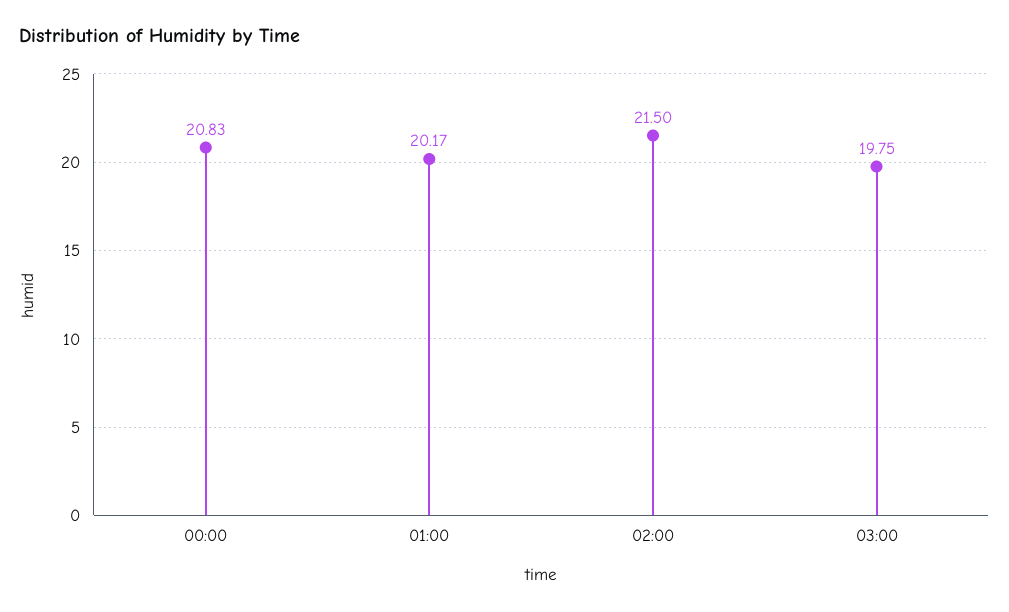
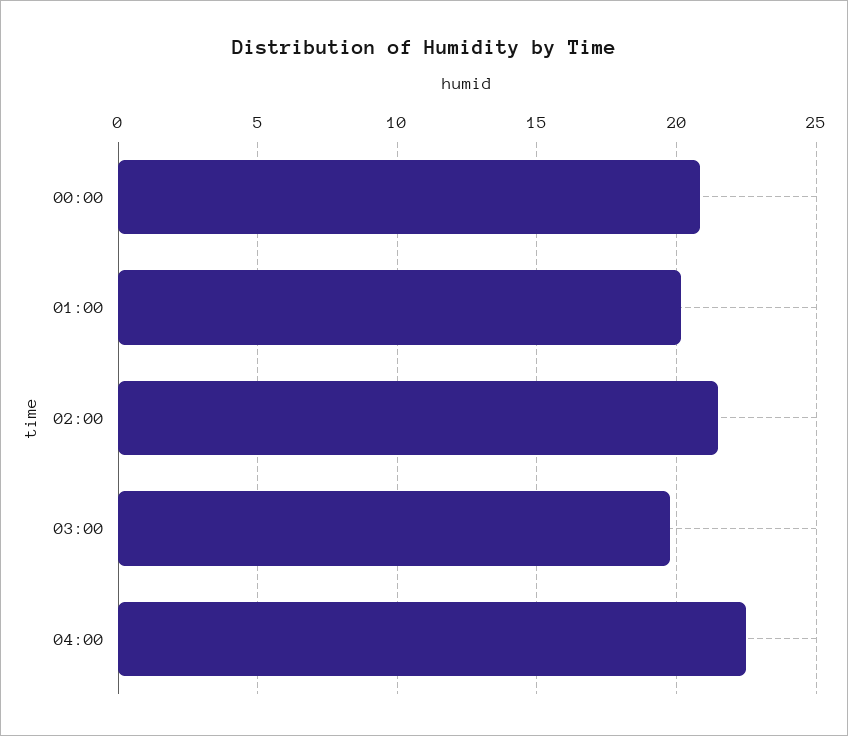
04:00: none -> 22.5

